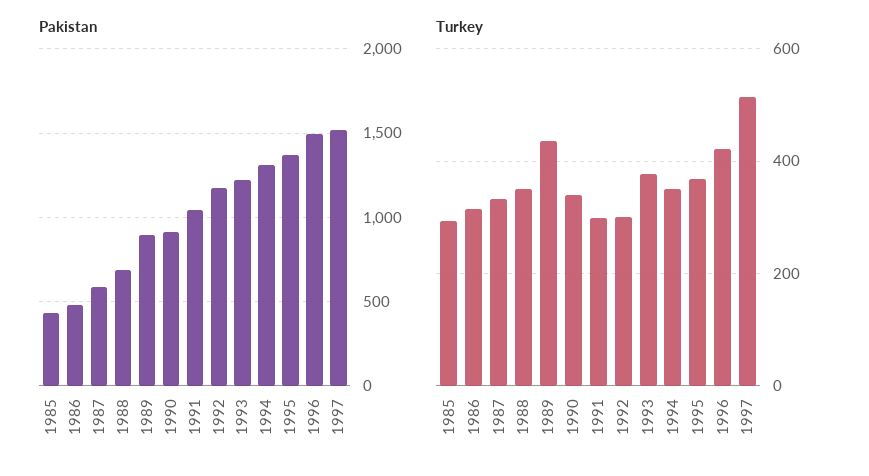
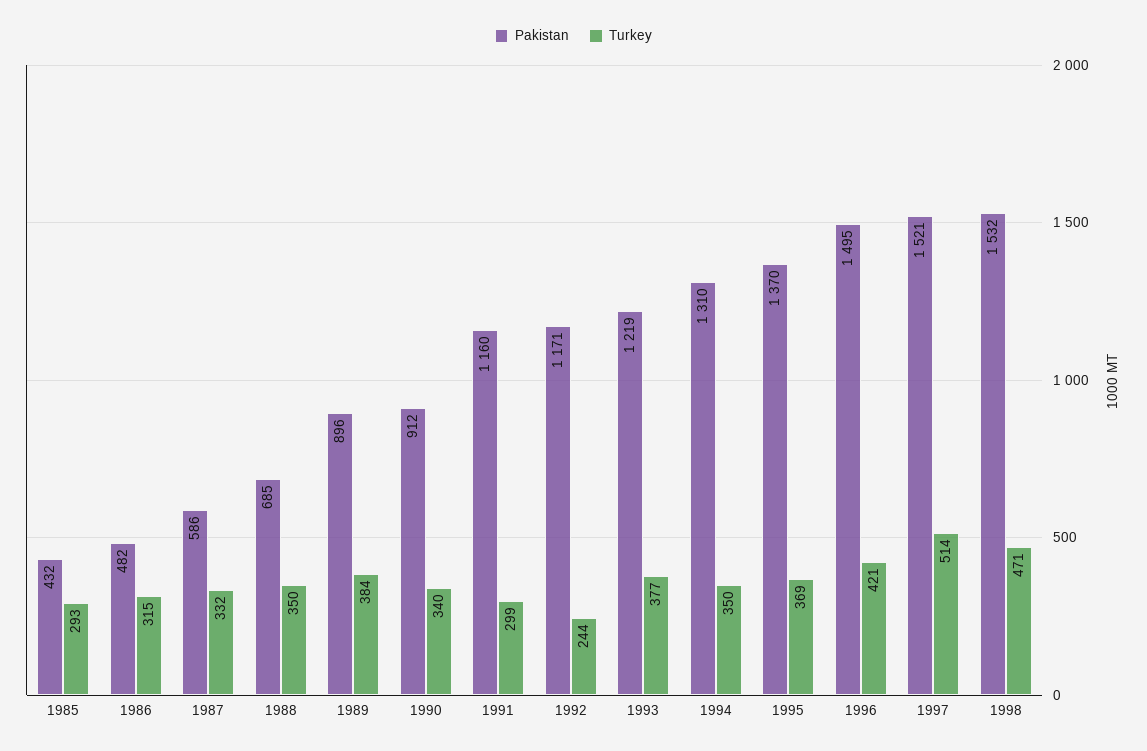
Pakistan, 1991: 1050 -> 1160
Turkey, 1989: 440 -> 384
Turkey, 1992: 300 -> 244
Pakistan, 1998: none -> 1532
Turkey, 1998: none -> 471

